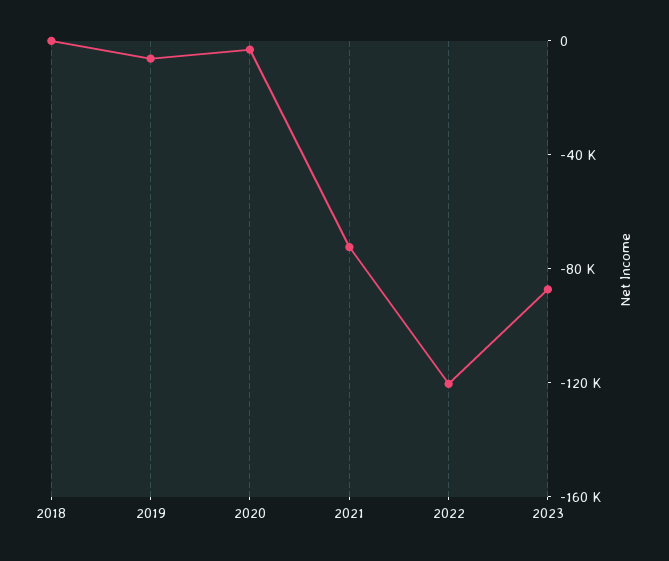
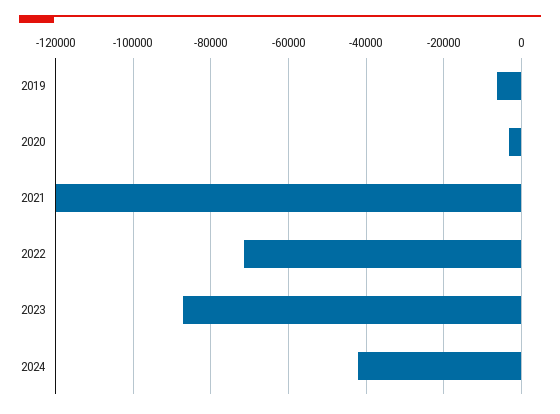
2018: 0 -> none
2021: -70000 -> -120000
2022: -120000 -> -72000
2024: none -> -42000

